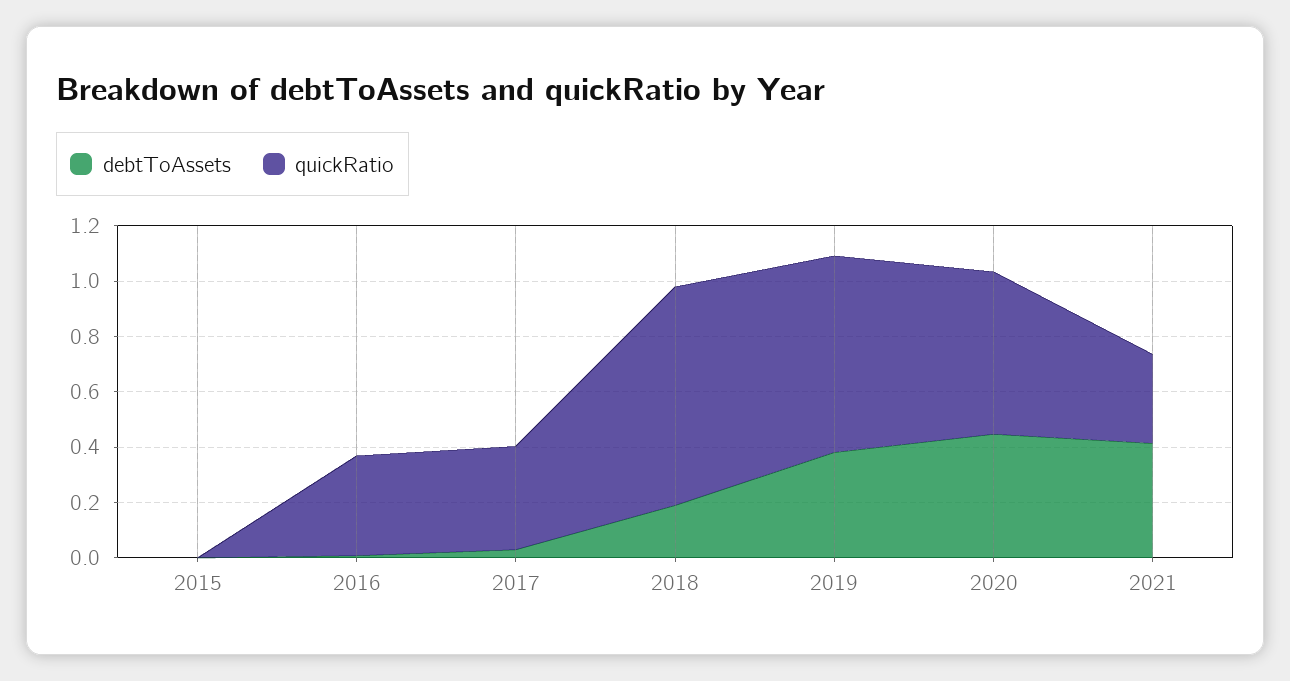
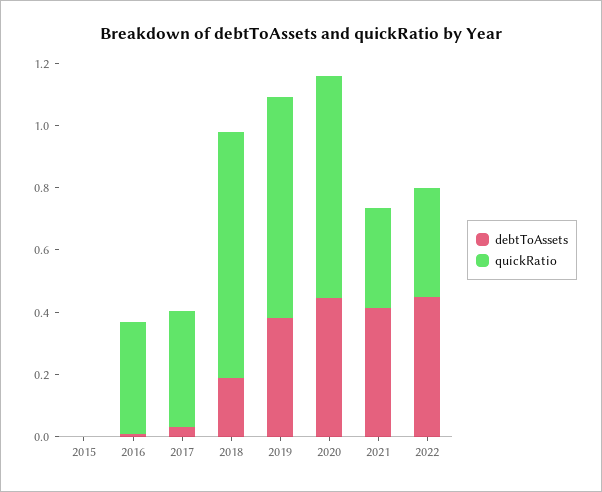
quickRatio, 2020: 0.6 -> 0.7
debtToAssets, 2022: none -> 0.45
quickRatio, 2022: none -> 0.35

